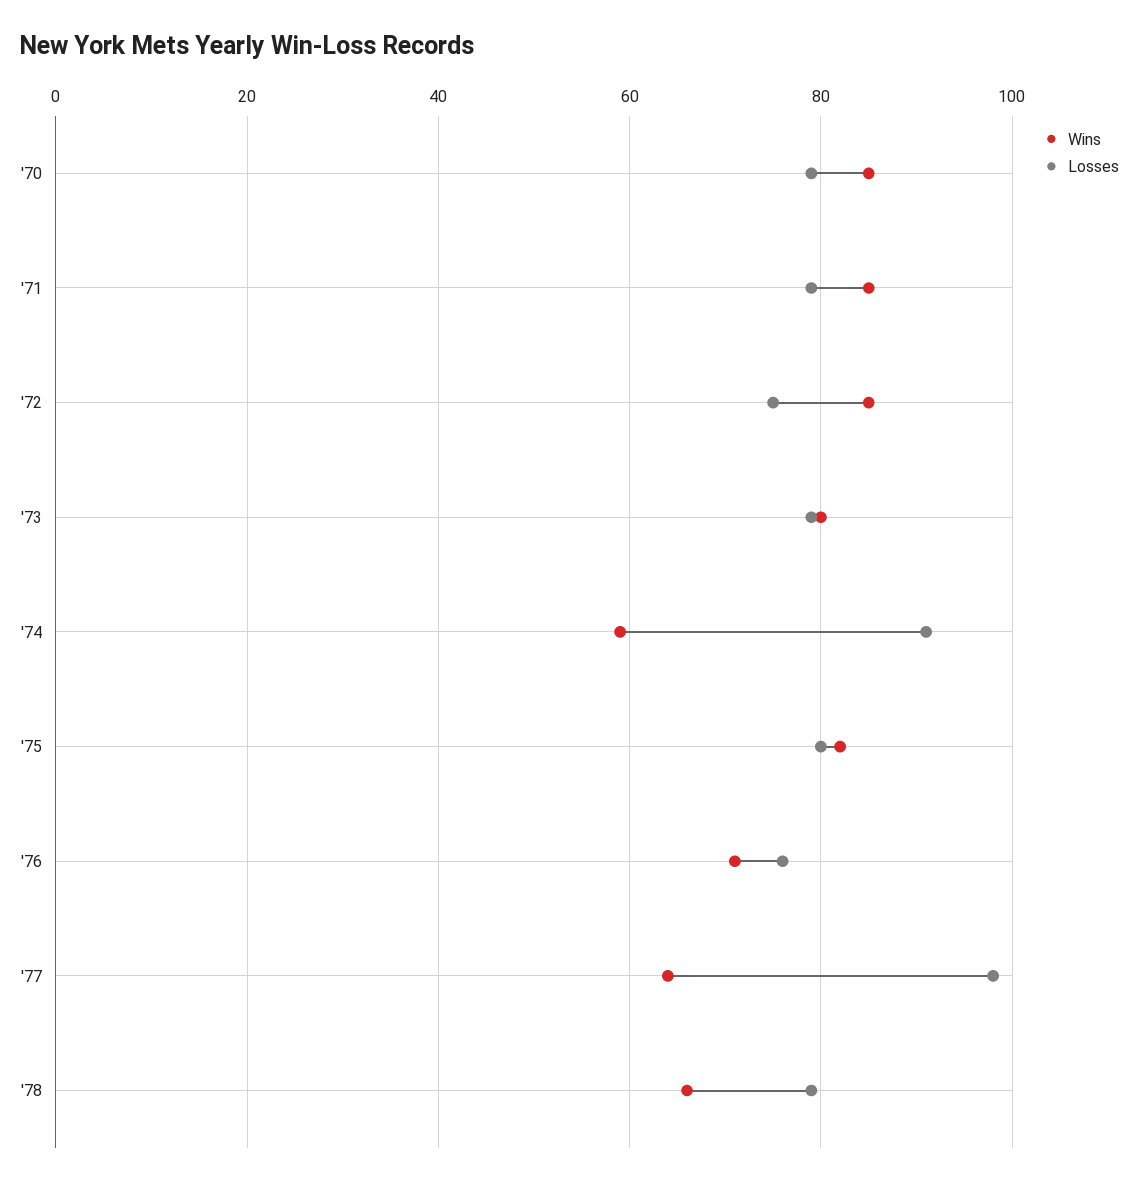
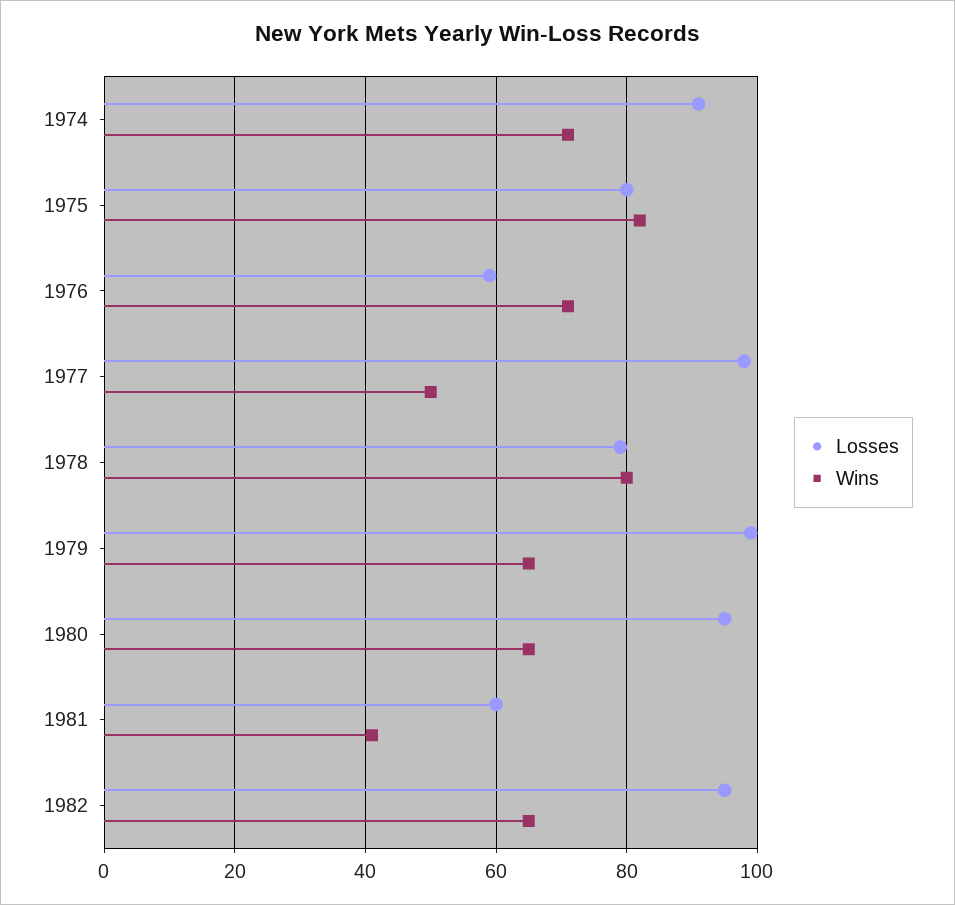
Wins, '70: 85 -> none
Losses, '70: 80 -> none
Wins, '71: 85 -> none
Losses, '71: 80 -> none
Wins, '72: 85 -> none
Losses, '72: 75 -> none
Wins, '73: 80 -> none
Losses, '73: 80 -> none
Wins, '74: 60 -> 70
Losses, '76: 75 -> 60
Wins, '77: 65 -> 50
Wins, '78: 65 -> 80
Losses, 1979: none -> 100
Wins, 1979: none -> 65
Losses, 1980: none -> 95
Wins, 1980: none -> 65
Losses, 1981: none -> 60
Wins, 1981: none -> 40
Losses, 1982: none -> 95
Wins, 1982: none -> 65

